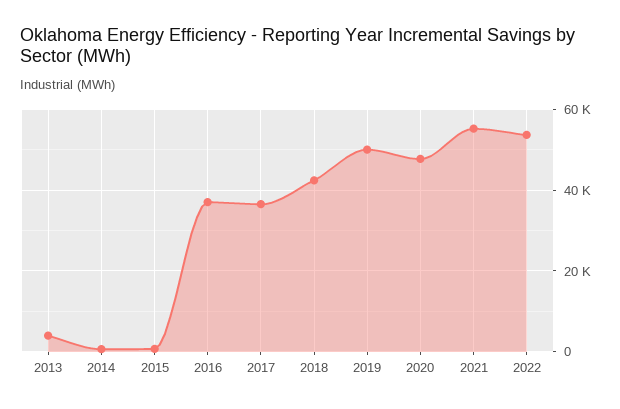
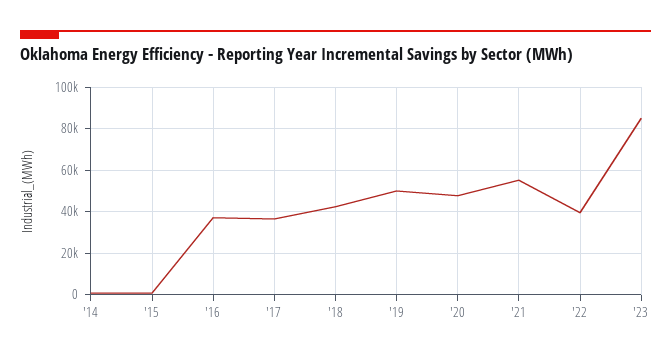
2013: 4000 -> none
2022: 54000 -> 40000
'23: none -> 85000

